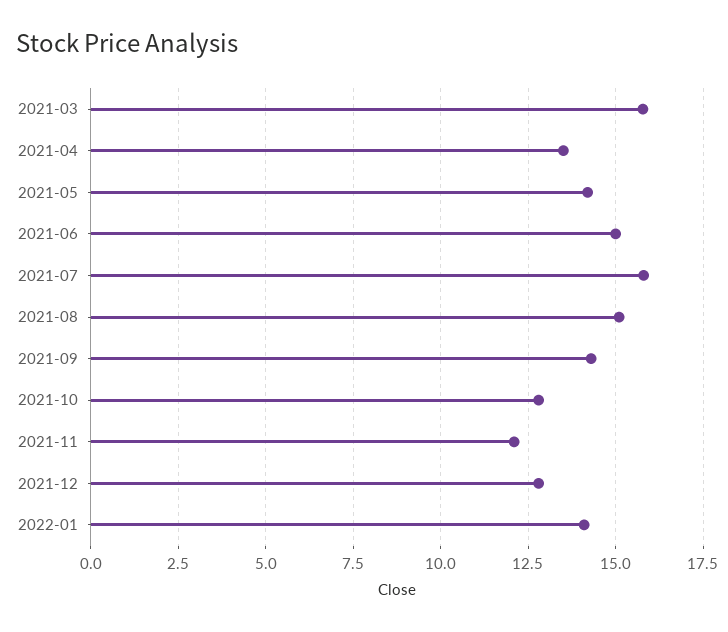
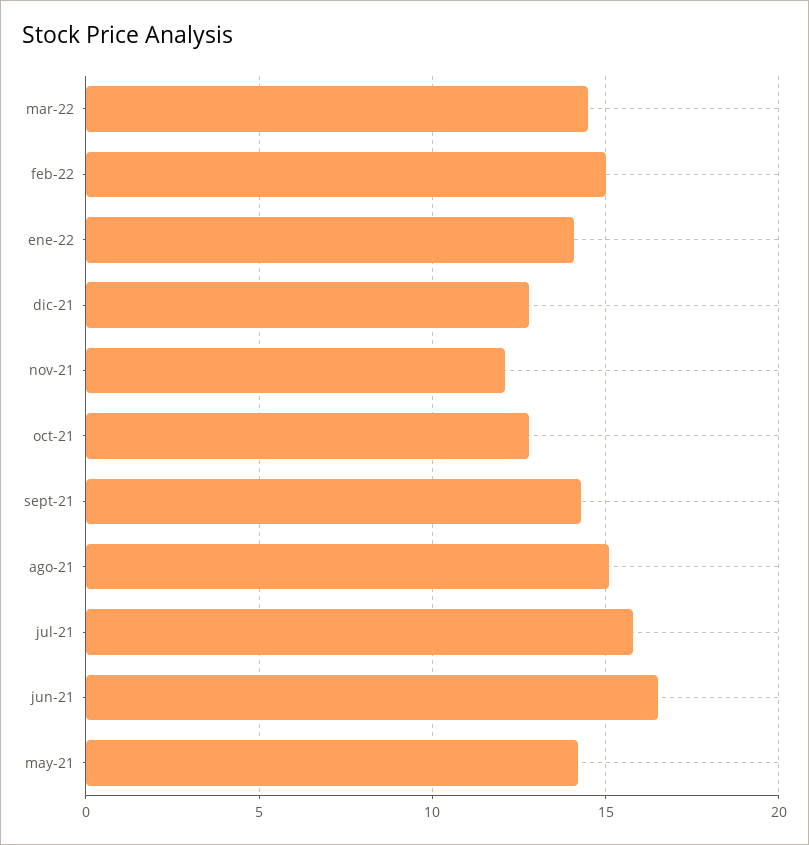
2021-03: 15.75 -> none
2021-04: 13.5 -> none
2021-06: 15 -> 16.5
mar-22: none -> 14.5
feb-22: none -> 15

